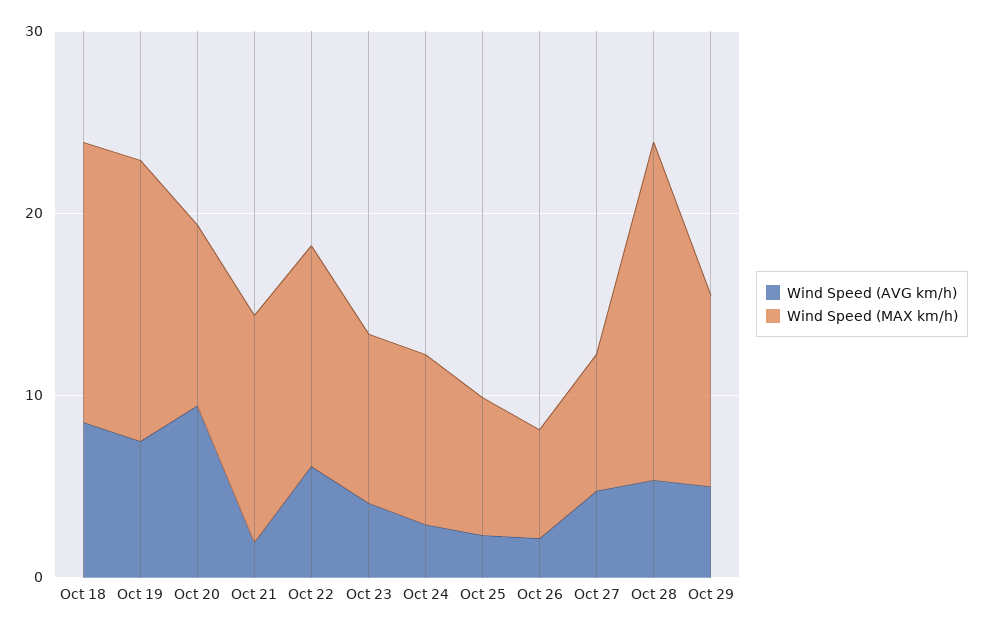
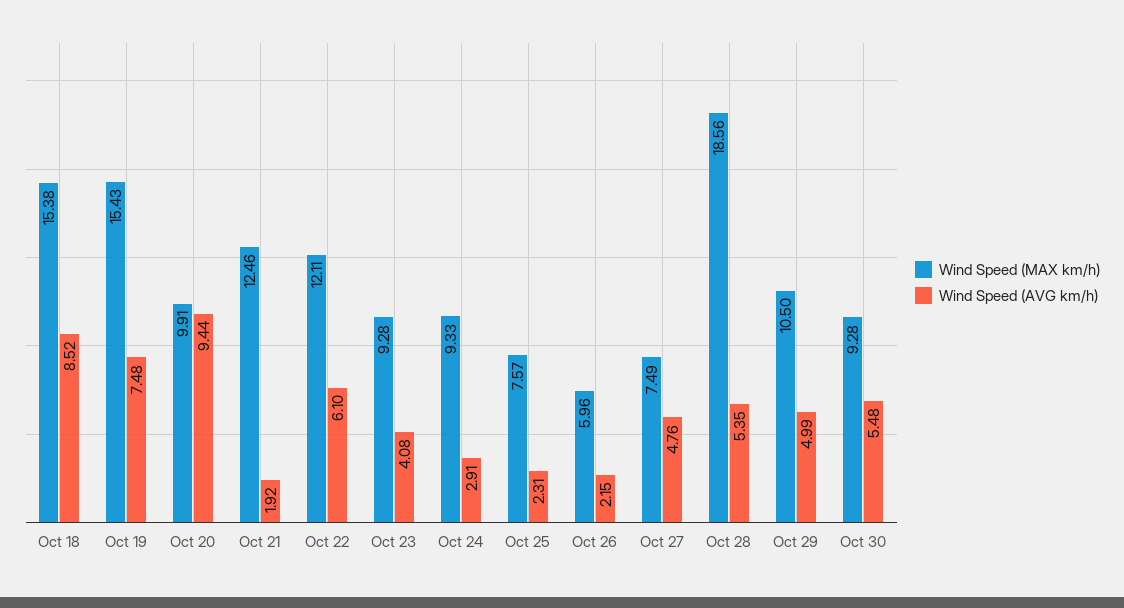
Wind Speed (MAX km/h), Oct 30: none -> 9.28
Wind Speed (AVG km/h), Oct 30: none -> 5.48

